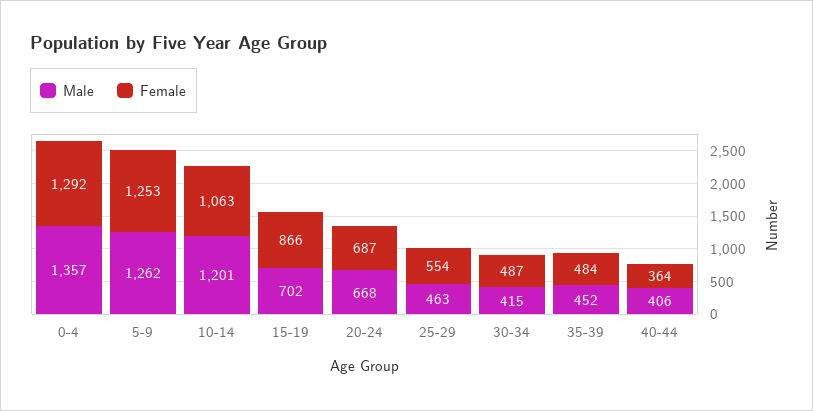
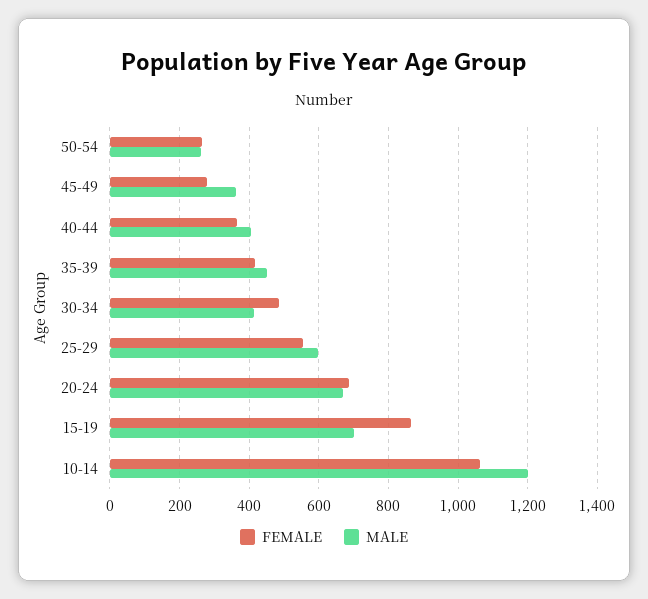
Male, 0-4: 1357 -> none
Female, 0-4: 1292 -> none
Male, 5-9: 1262 -> none
Female, 5-9: 1253 -> none
Male, 25-29: 463 -> 600
Female, 35-39: 484 -> 420
Female, 50-54: none -> 260
Male, 50-54: none -> 260
Female, 45-49: none -> 280
Male, 45-49: none -> 360

